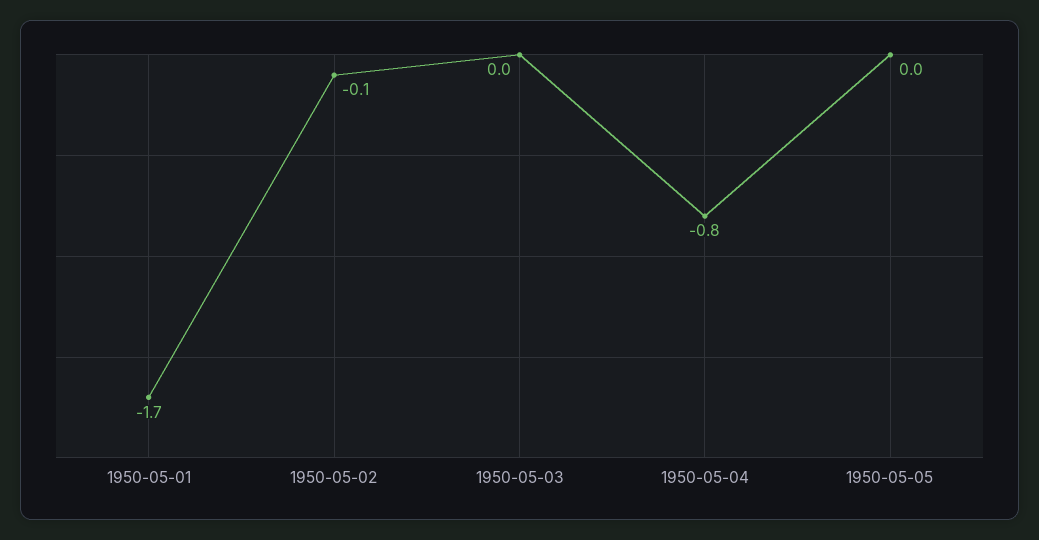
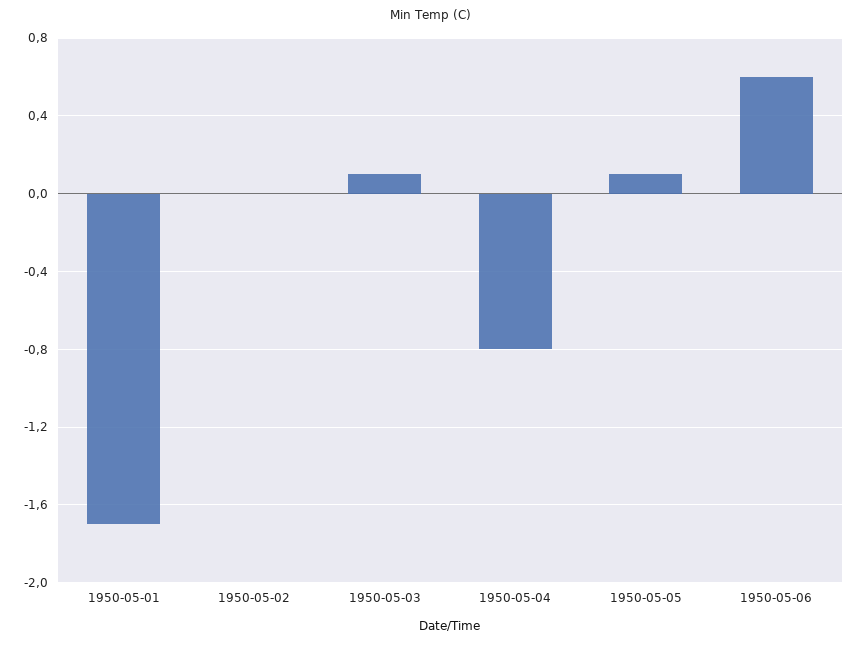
1950-05-02: -0.1 -> 0
1950-05-03: 0 -> 0.1
1950-05-05: 0 -> 0.1
1950-05-06: none -> 0.6

